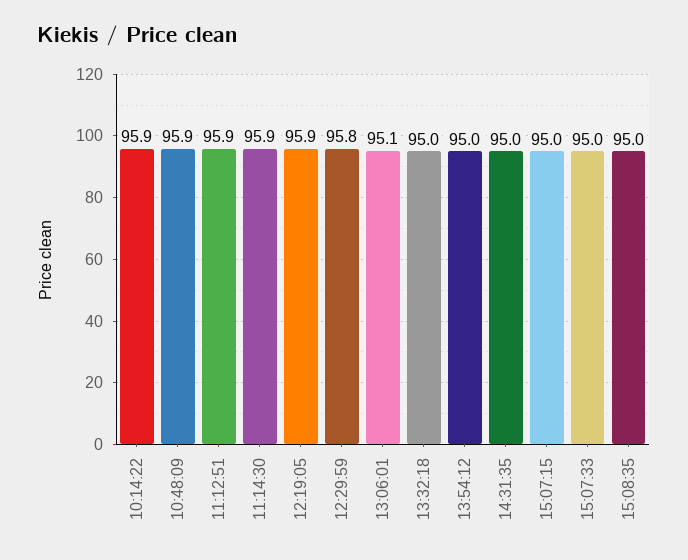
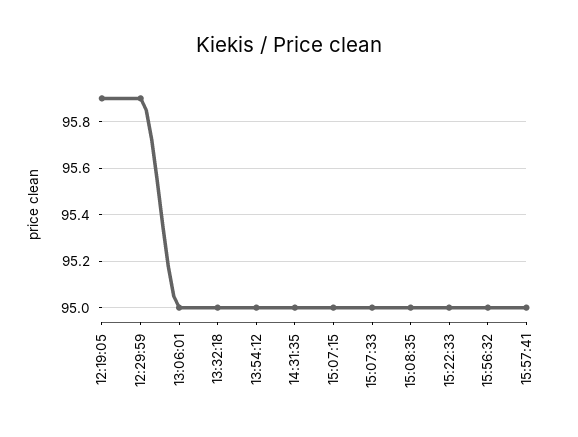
10:14:22: 95.9 -> none
10:48:09: 95.9 -> none
11:12:51: 95.9 -> none
11:14:30: 95.9 -> none
12:29:59: 95.8 -> 95.9
13:06:01: 95.1 -> 95
15:22:33: none -> 95
15:56:32: none -> 95
15:57:41: none -> 95

